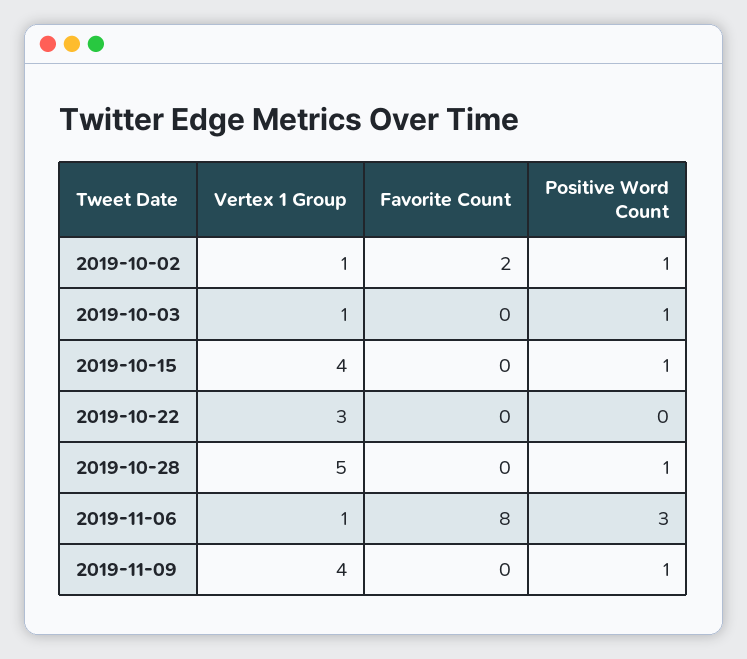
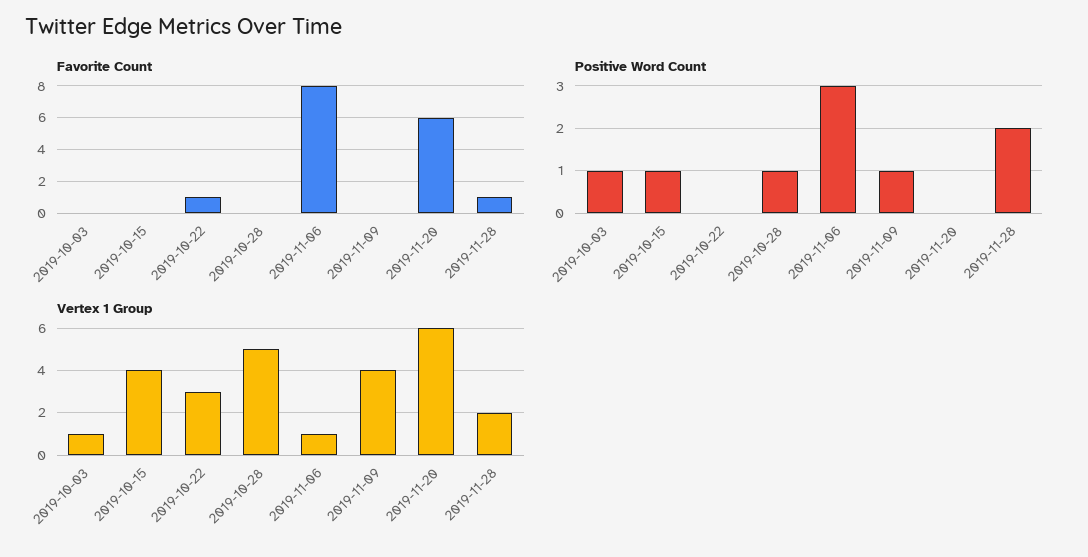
Vertex 1 Group, 2019-10-02: 1 -> none
Favorite Count, 2019-10-02: 2 -> none
Positive Word Count, 2019-10-02: 1 -> none
Favorite Count, 2019-10-22: 0 -> 1
Favorite Count, 2019-11-20: none -> 6
Favorite Count, 2019-11-28: none -> 1
Positive Word Count, 2019-11-20: none -> 0
Positive Word Count, 2019-11-28: none -> 2
Vertex 1 Group, 2019-11-20: none -> 6
Vertex 1 Group, 2019-11-28: none -> 2

